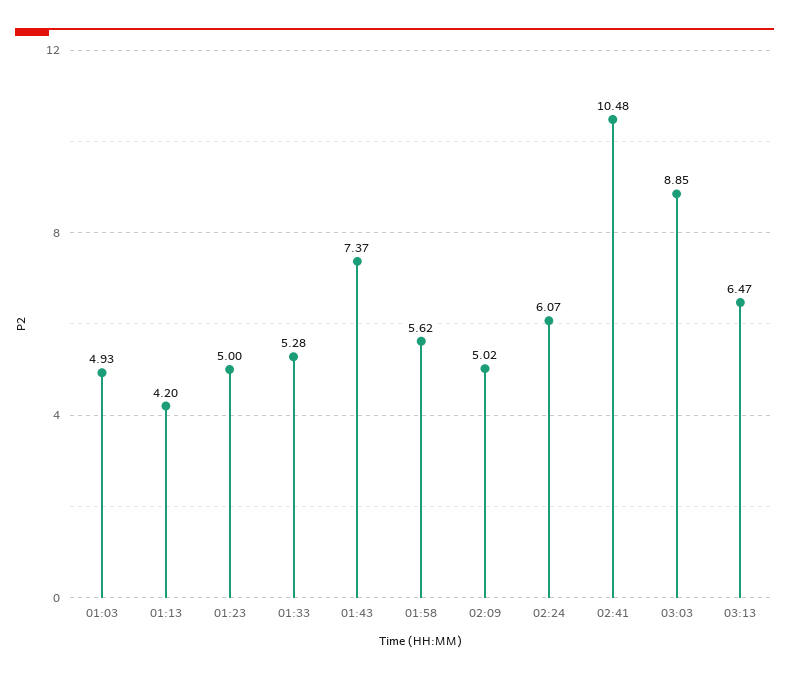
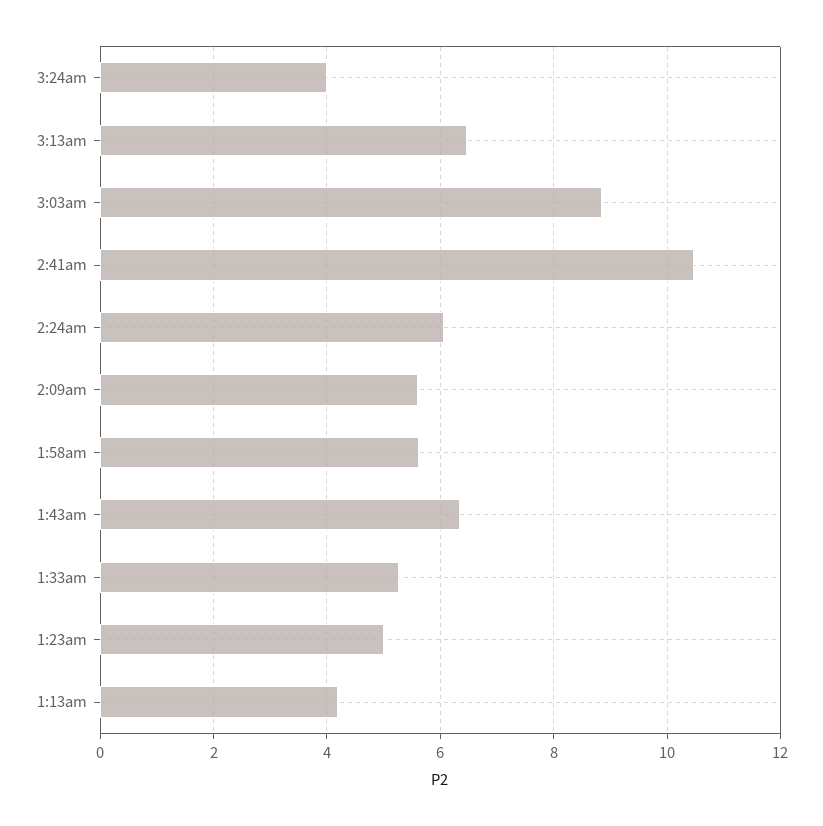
01:03: 4.93 -> none
01:43: 7.37 -> 6.4
02:09: 5.02 -> 5.6
3:24am: none -> 4

